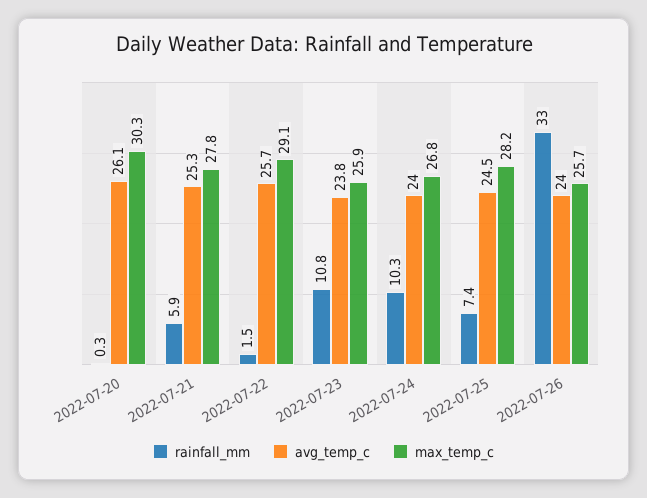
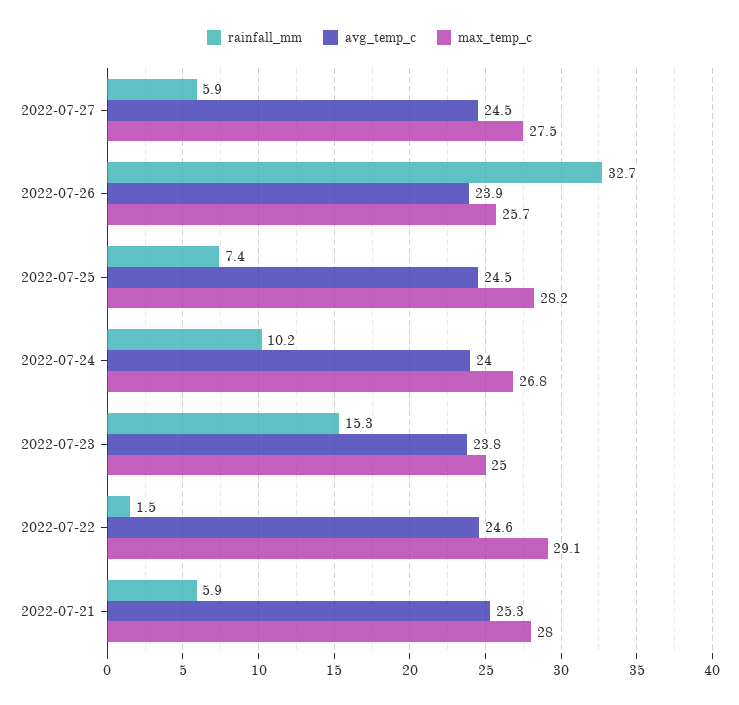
rainfall_mm, 2022-07-20: 0.3 -> none
avg_temp_c, 2022-07-20: 26.1 -> none
max_temp_c, 2022-07-20: 30.3 -> none
max_temp_c, 2022-07-21: 27.8 -> 28
avg_temp_c, 2022-07-22: 25.7 -> 24.6
rainfall_mm, 2022-07-23: 10.8 -> 15.3
max_temp_c, 2022-07-23: 25.9 -> 25
rainfall_mm, 2022-07-24: 10.3 -> 10.2
rainfall_mm, 2022-07-26: 33 -> 32.7
avg_temp_c, 2022-07-26: 24 -> 23.9
rainfall_mm, 2022-07-27: none -> 5.9
avg_temp_c, 2022-07-27: none -> 24.5
max_temp_c, 2022-07-27: none -> 27.5

